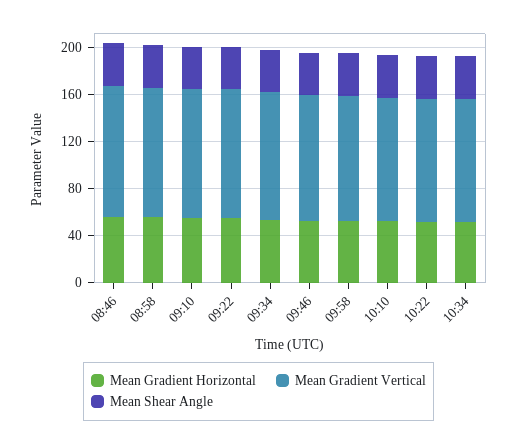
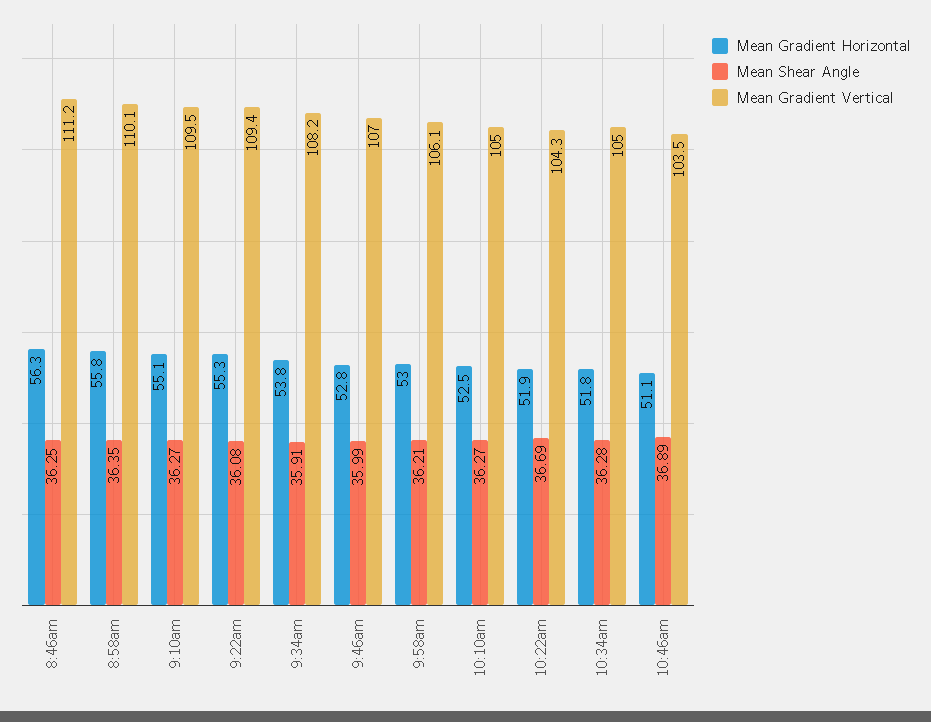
Mean Gradient Horizontal, 10:46am: none -> 51.1
Mean Shear Angle, 10:46am: none -> 36.89
Mean Gradient Vertical, 10:46am: none -> 103.5

